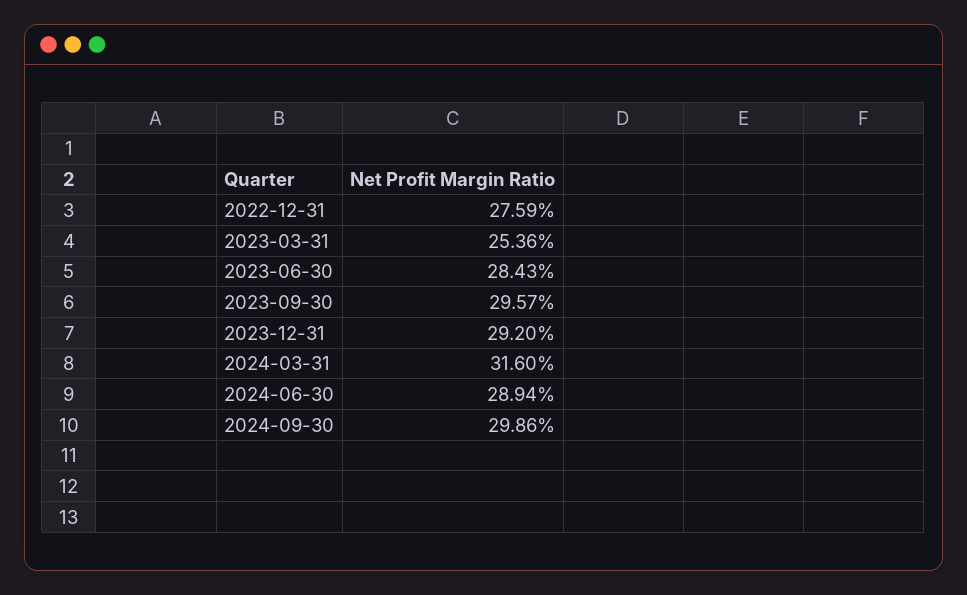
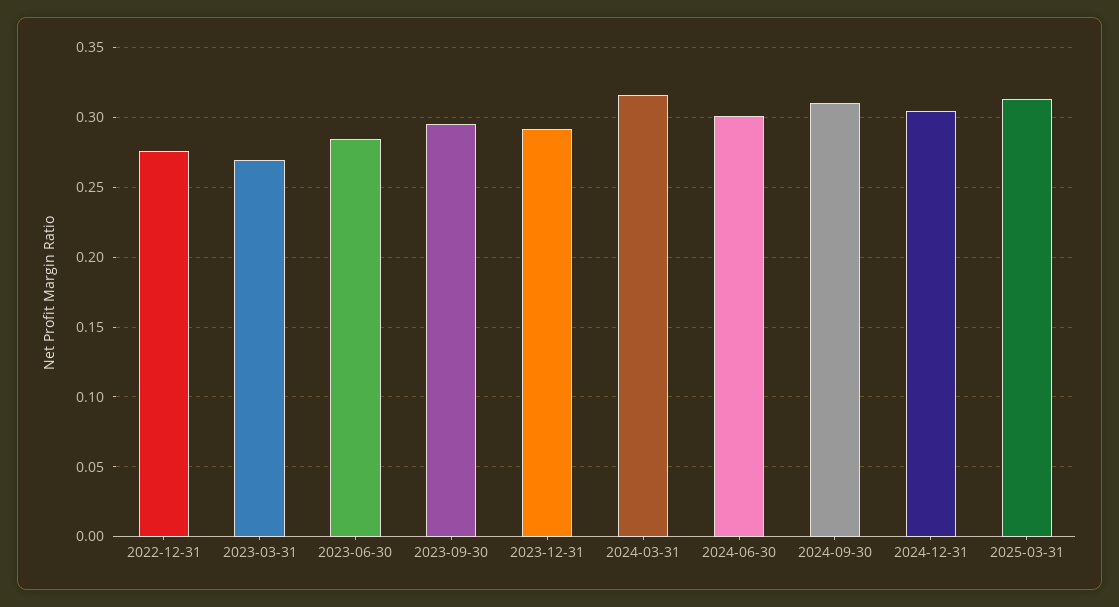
2023-03-31: 0.2536 -> 0.27
2024-06-30: 0.2894 -> 0.3
2024-09-30: 0.2986 -> 0.31
2024-12-31: none -> 0.305
2025-03-31: none -> 0.315

